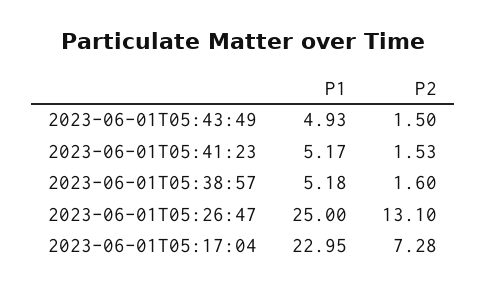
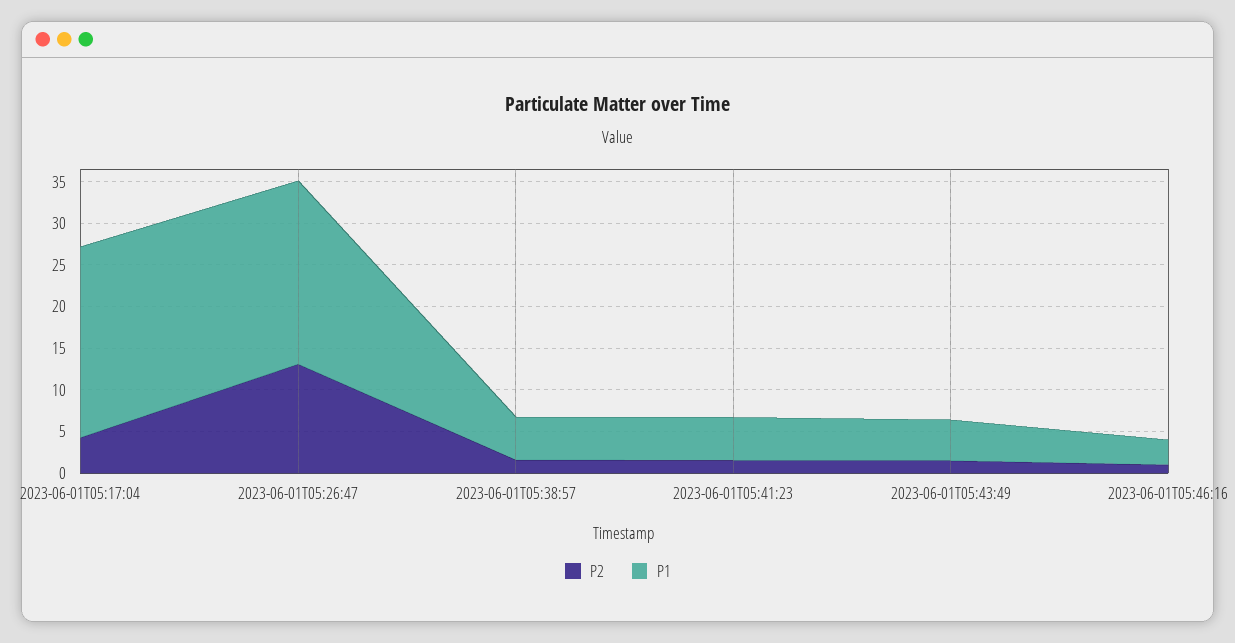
P1, 2023-06-01T05:26:47: 25 -> 22
P2, 2023-06-01T05:17:04: 7.28 -> 4
P2, 2023-06-01T05:46:16: none -> 1
P1, 2023-06-01T05:46:16: none -> 3

